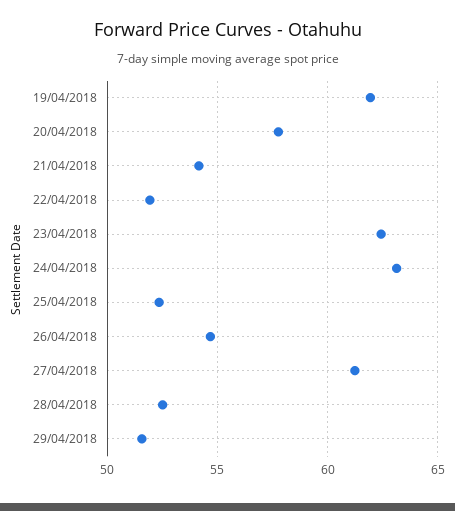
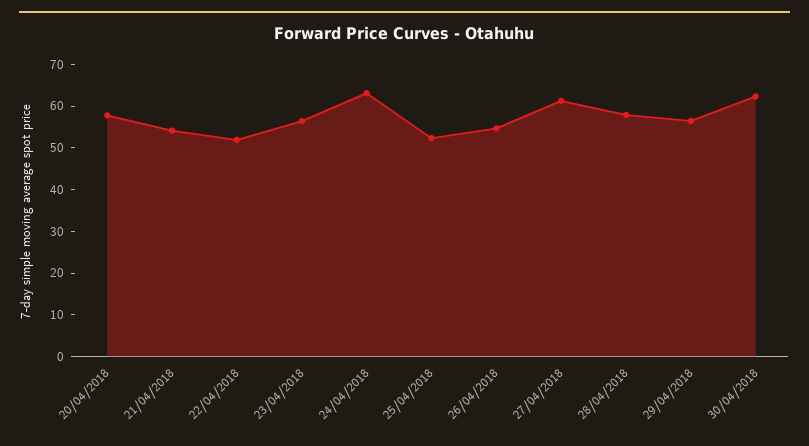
19/04/2018: 62 -> none
23/04/2018: 62.5 -> 56
28/04/2018: 52.5 -> 58
29/04/2018: 51.5 -> 56
30/04/2018: none -> 62

